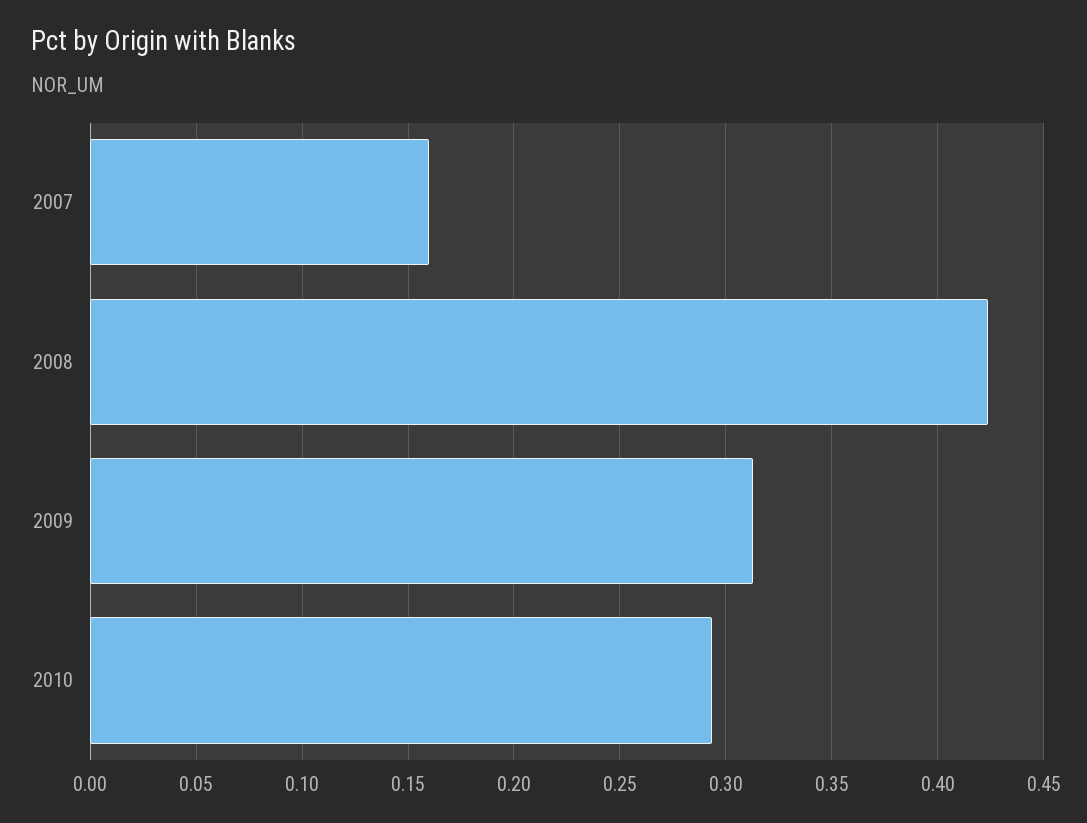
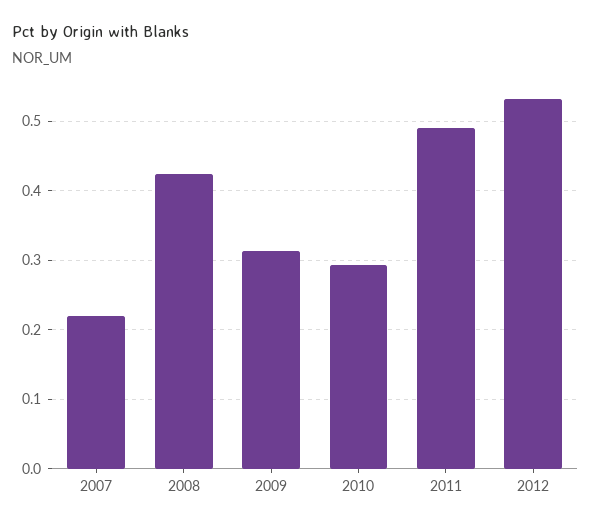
2007: 0.16 -> 0.22
2011: none -> 0.49
2012: none -> 0.53

